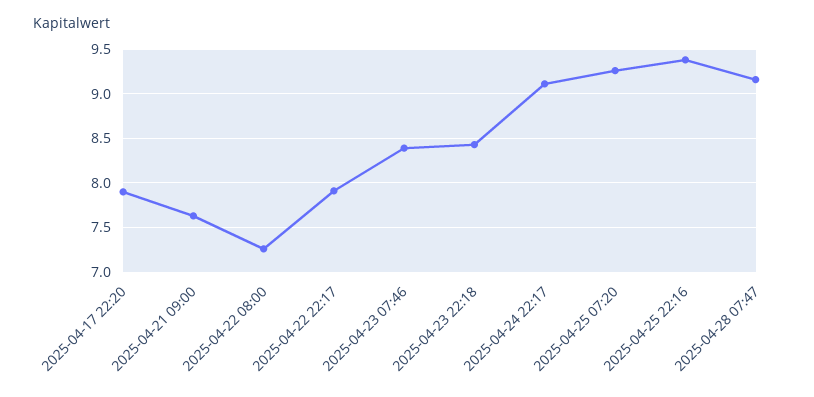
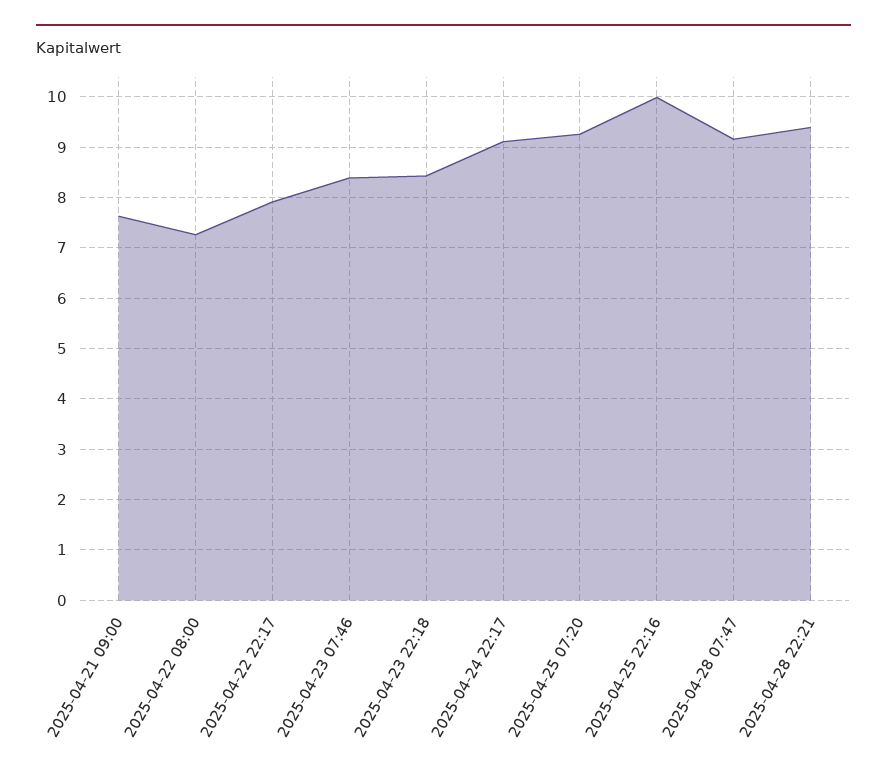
2025-04-17 22:20: 7.9 -> none
2025-04-25 22:16: 9.4 -> 10
2025-04-28 22:21: none -> 9.4

